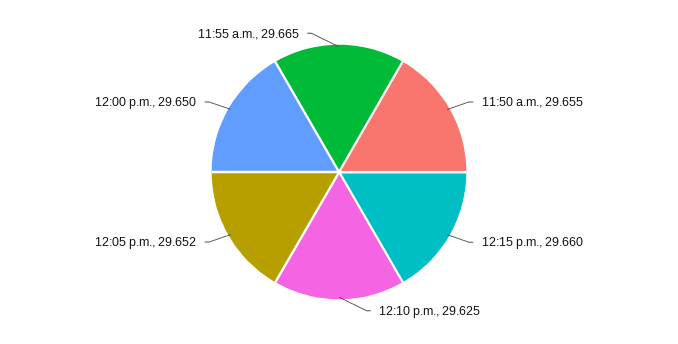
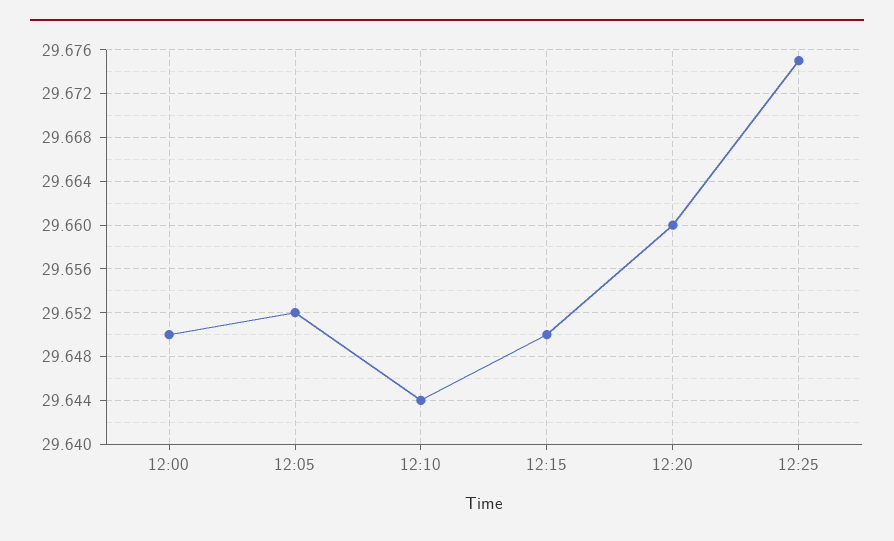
11:50 a.m.: 29.655 -> none
12:15 p.m.: 29.66 -> 29.65
12:10 p.m.: 29.625 -> 29.644
11:55 a.m.: 29.665 -> none
12:20: none -> 29.66
12:25: none -> 29.675

